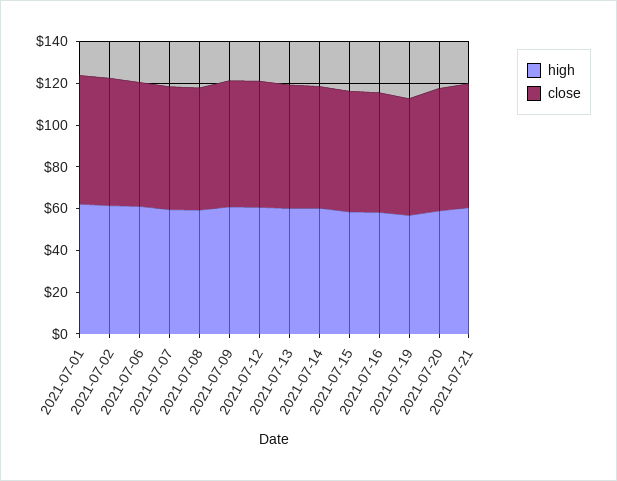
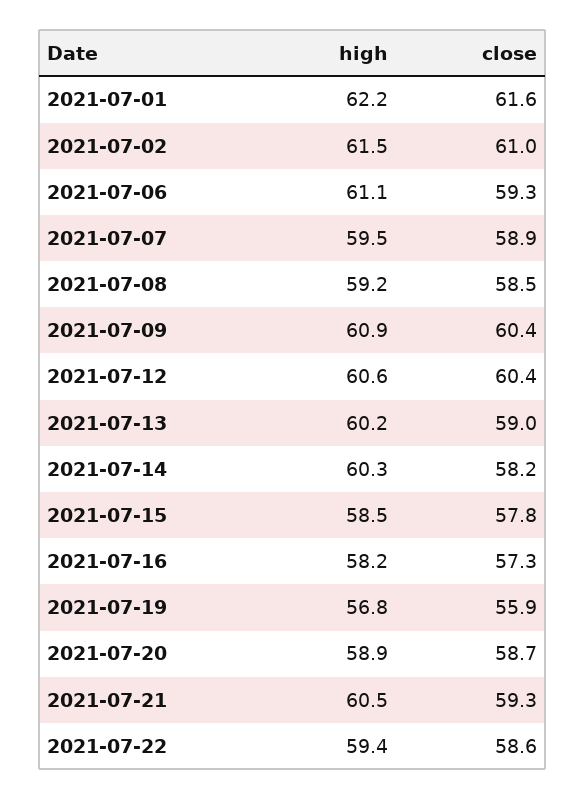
high, 2021-07-22: none -> 59.4
close, 2021-07-22: none -> 58.6

